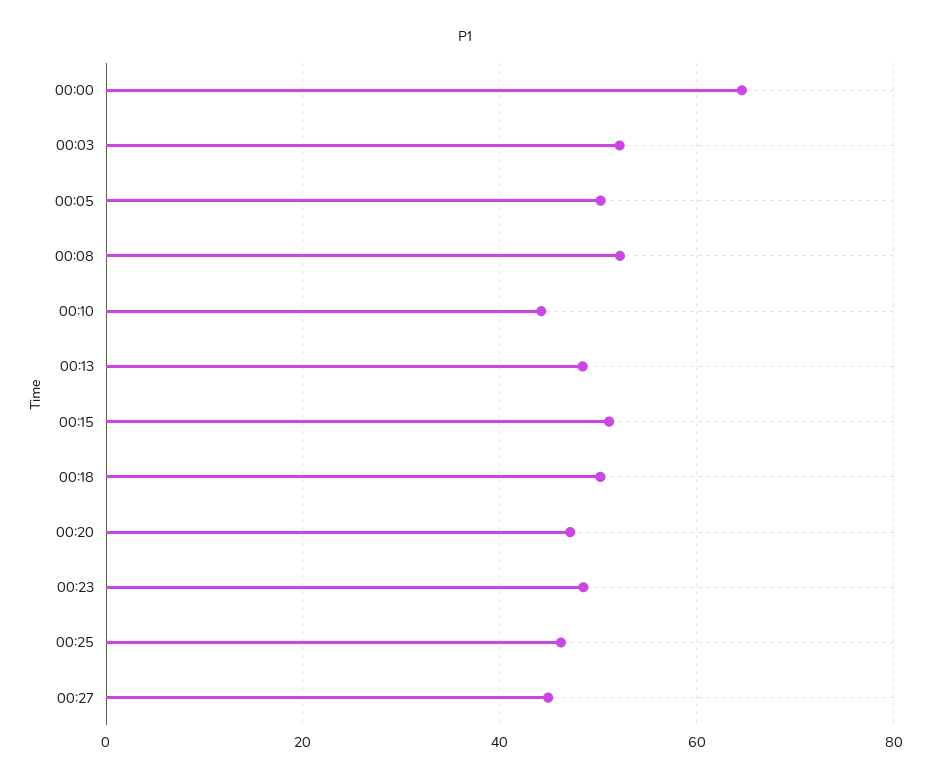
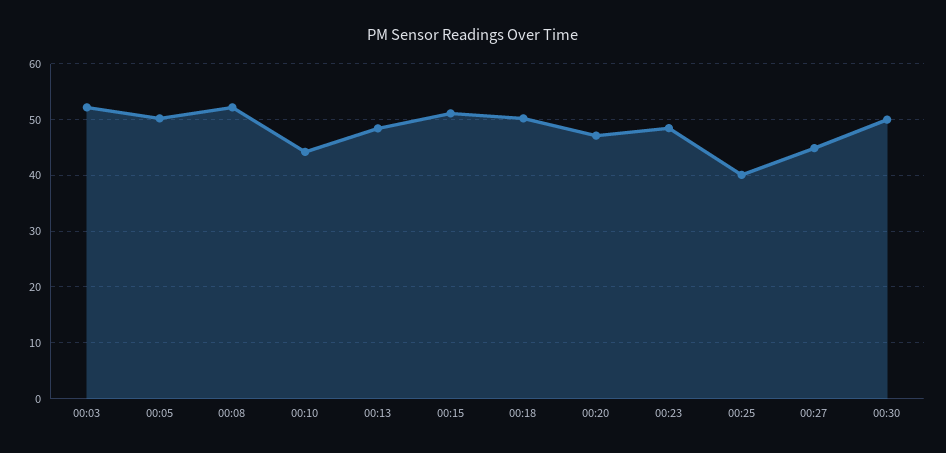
00:00: 64 -> none
00:25: 46 -> 40
00:30: none -> 50

